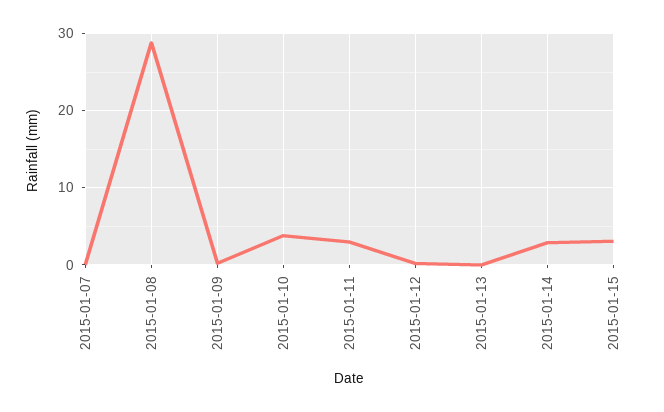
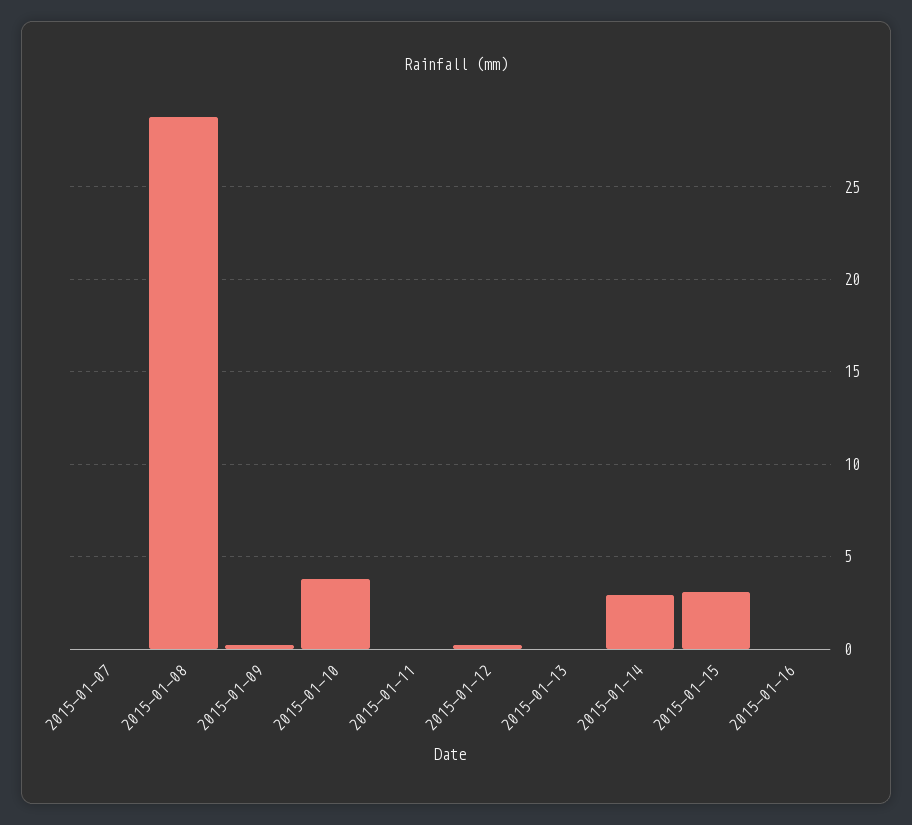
2015-01-11: 3 -> 0
2015-01-16: none -> 0

